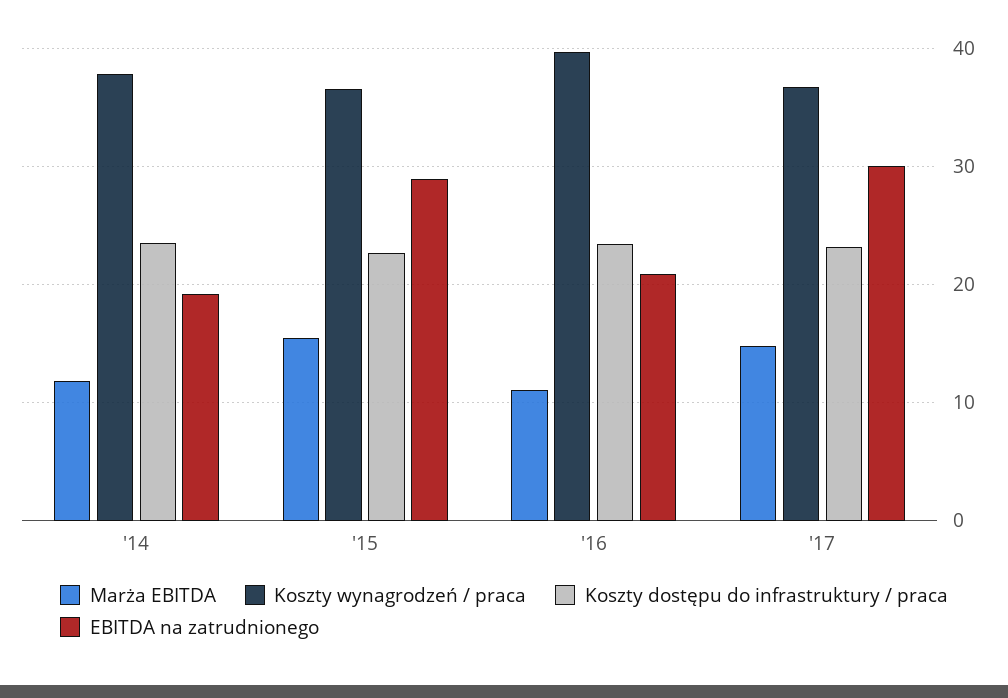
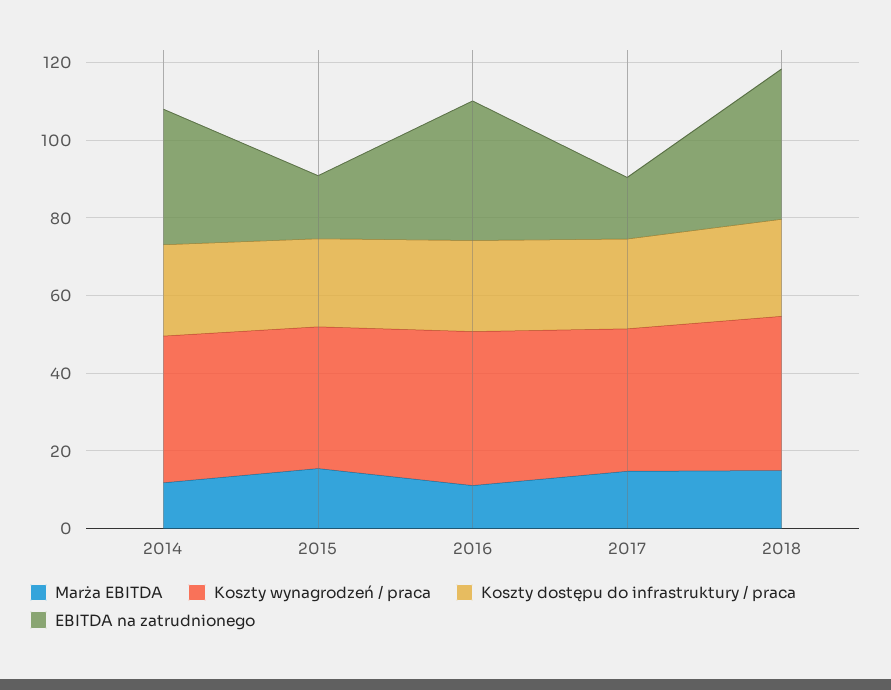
EBITDA na zatrudnionego, '14: 19 -> 35
EBITDA na zatrudnionego, '15: 29 -> 15
EBITDA na zatrudnionego, '16: 21 -> 35
EBITDA na zatrudnionego, '17: 30 -> 15
Marża EBITDA, 2018: none -> 15
Koszty wynagrodzeń / praca, 2018: none -> 40
Koszty dostępu do infrastruktury / praca, 2018: none -> 25
EBITDA na zatrudnionego, 2018: none -> 40

